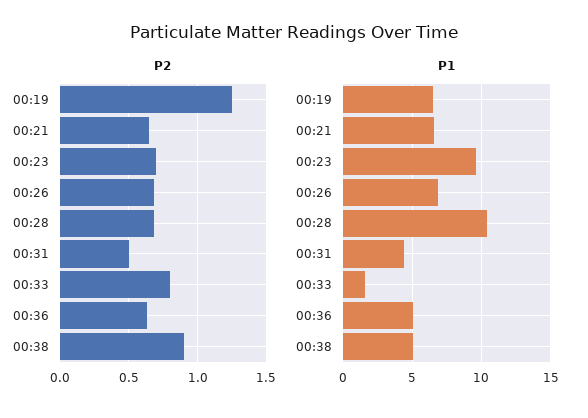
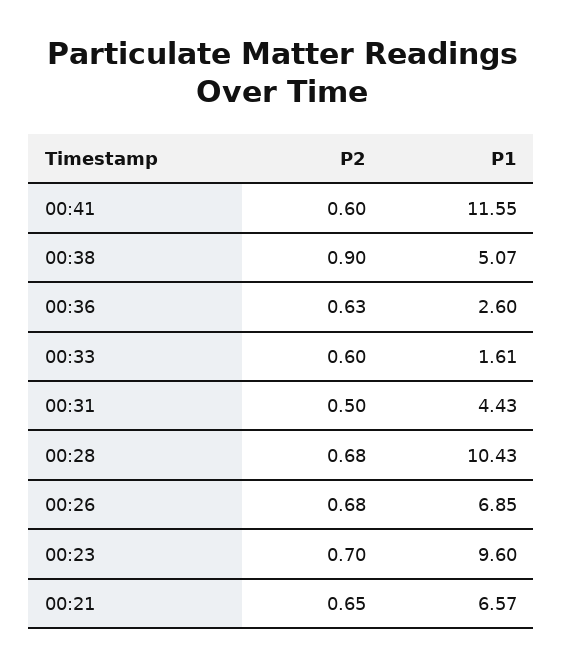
P2, 00:19: 1.25 -> none
P2, 00:33: 0.8 -> 0.6
P1, 00:19: 6.5 -> none
P1, 00:36: 5 -> 2.6
P2, 00:41: none -> 0.6
P1, 00:41: none -> 11.55

